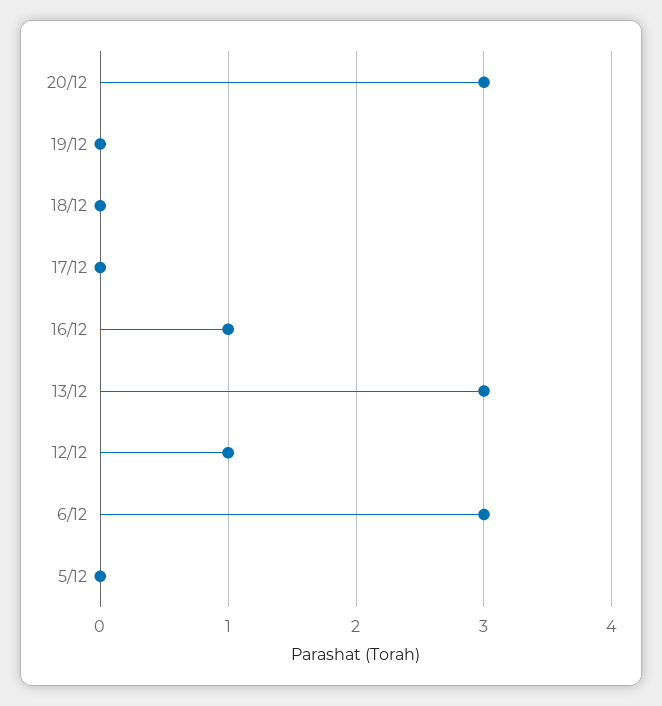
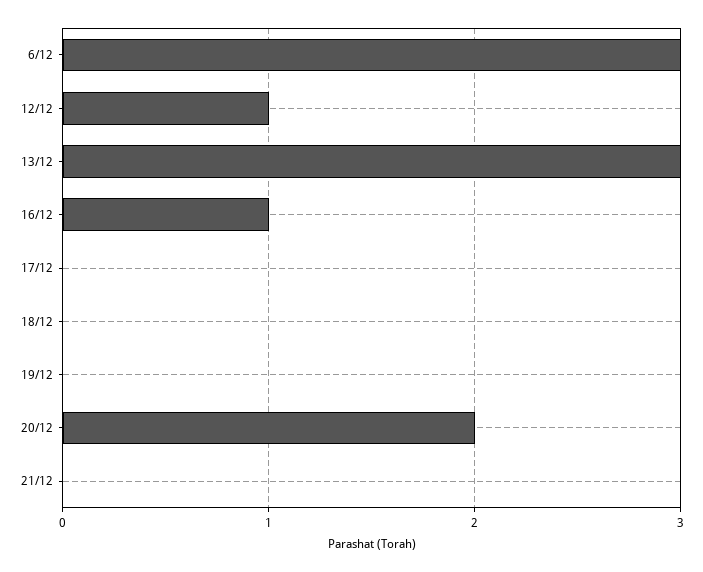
20/12: 3 -> 2
5/12: 0 -> none
21/12: none -> 0

